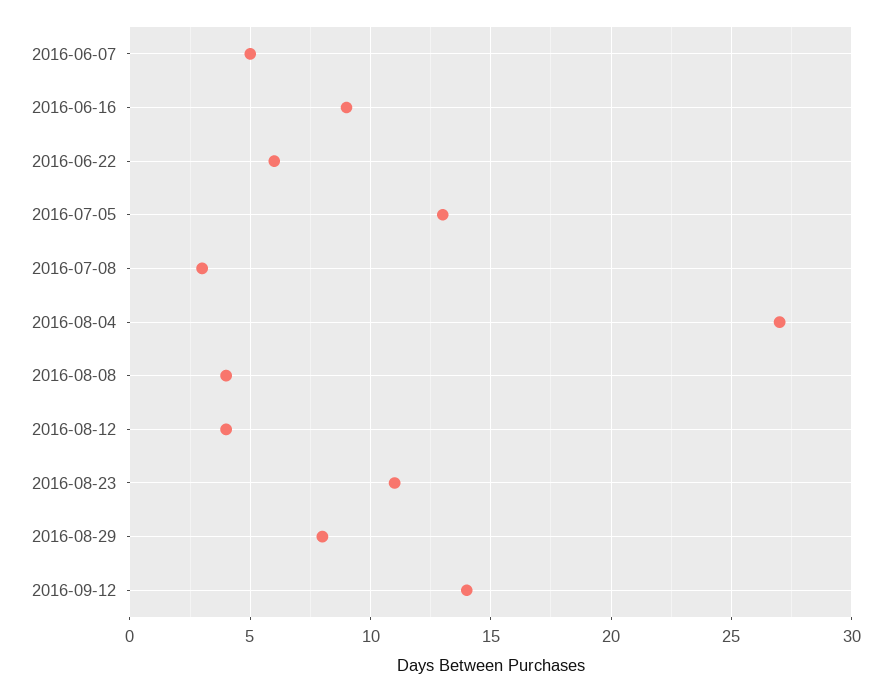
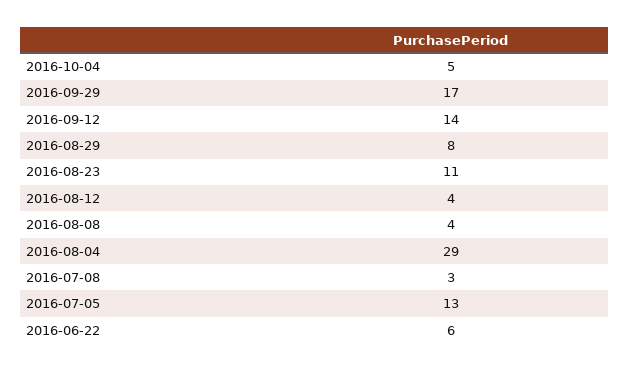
2016-06-07: 5 -> none
2016-06-16: 9 -> none
2016-08-04: 27 -> 29
2016-10-04: none -> 5
2016-09-29: none -> 17

